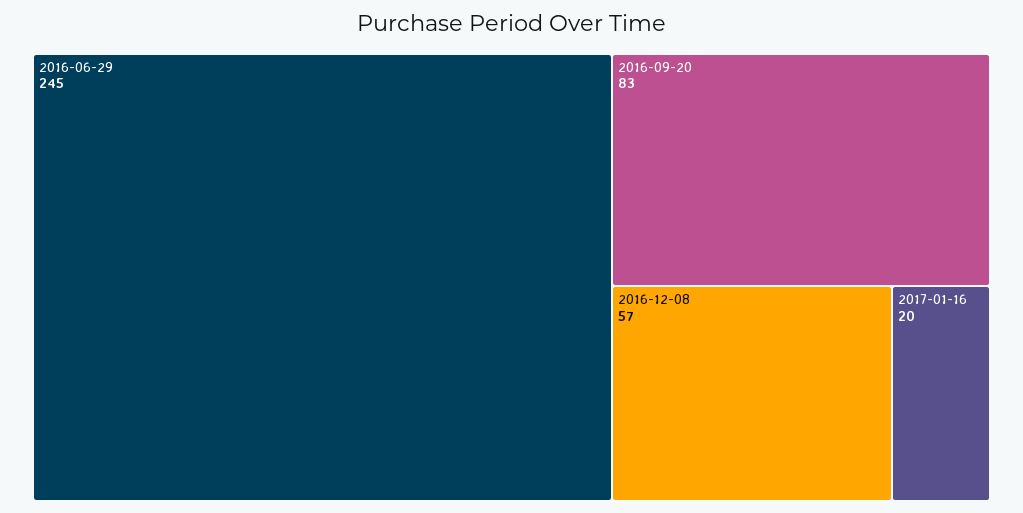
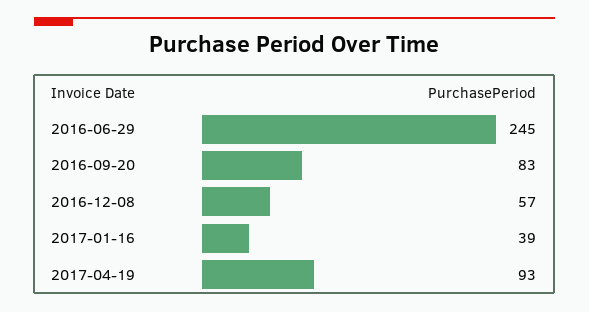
2017-01-16: 20 -> 39
2017-04-19: none -> 93

